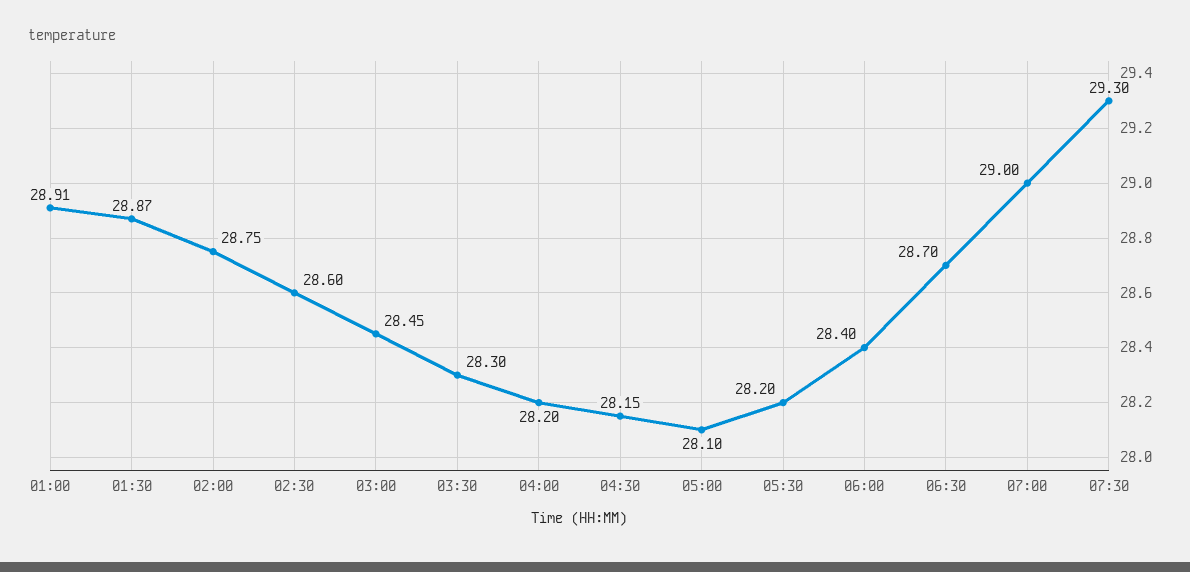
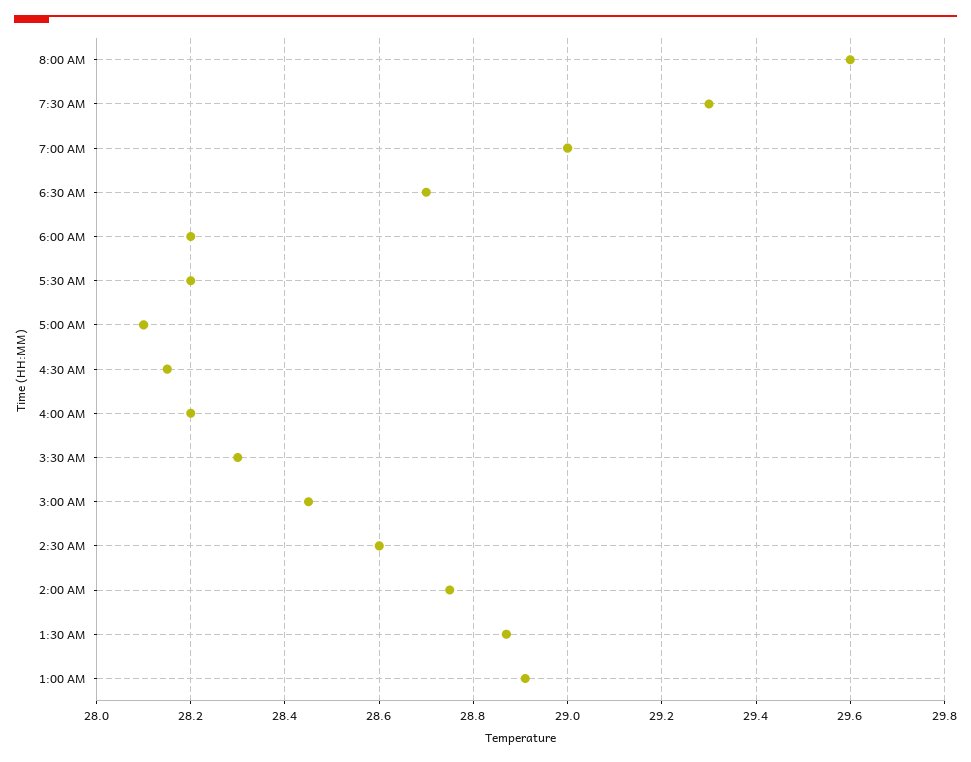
06:00: 28.4 -> 28.2
8:00 AM: none -> 29.6

